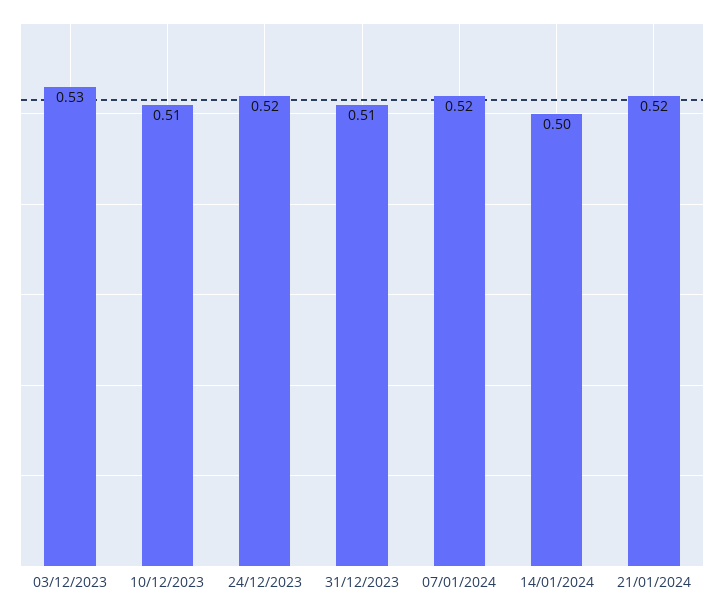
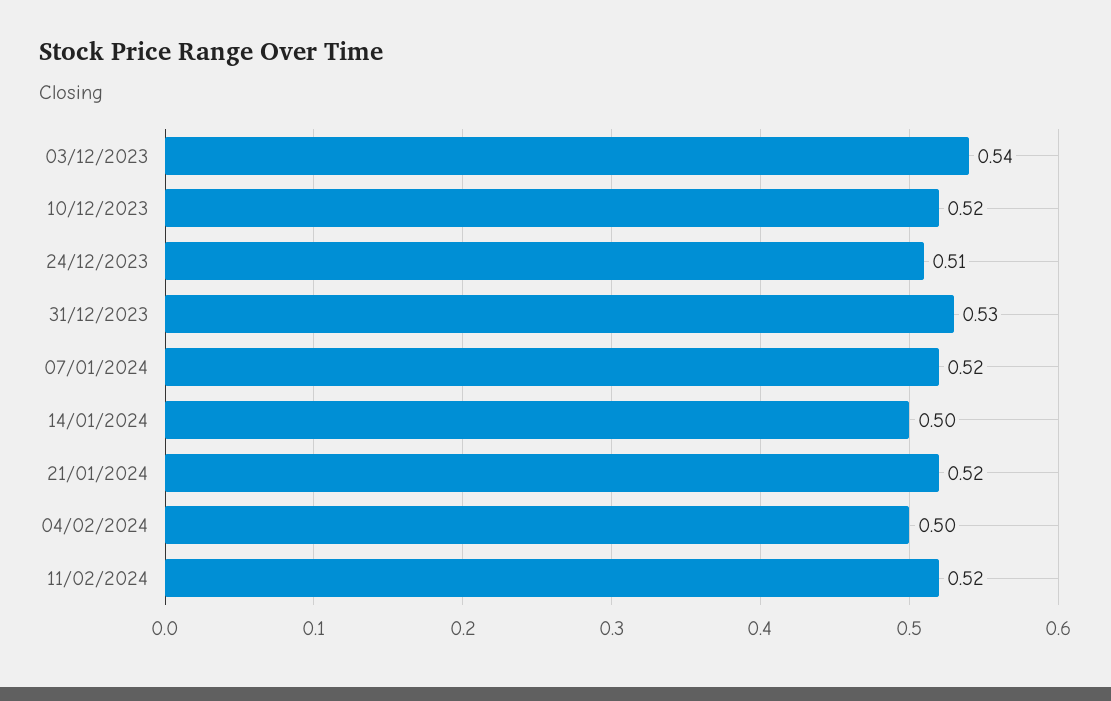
03/12/2023: 0.53 -> 0.54
10/12/2023: 0.51 -> 0.52
24/12/2023: 0.52 -> 0.51
31/12/2023: 0.51 -> 0.53
04/02/2024: none -> 0.5
11/02/2024: none -> 0.52

